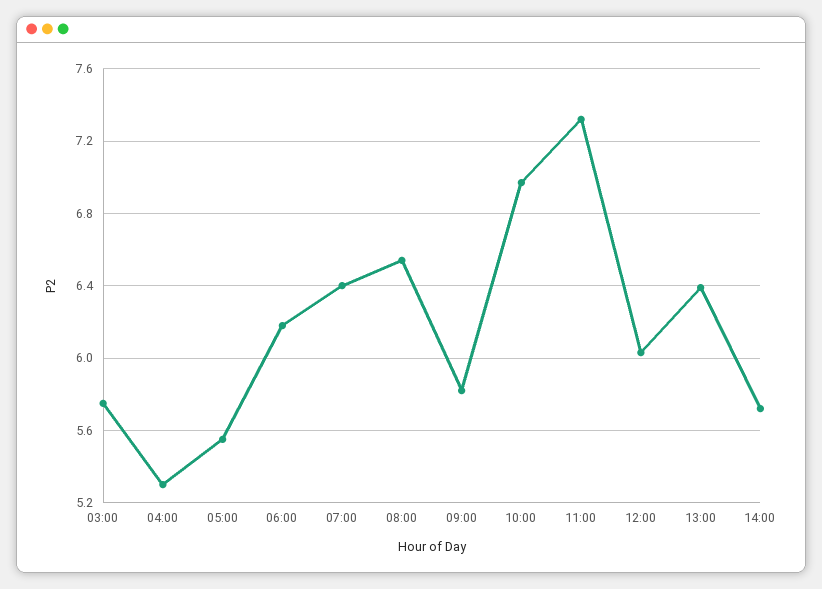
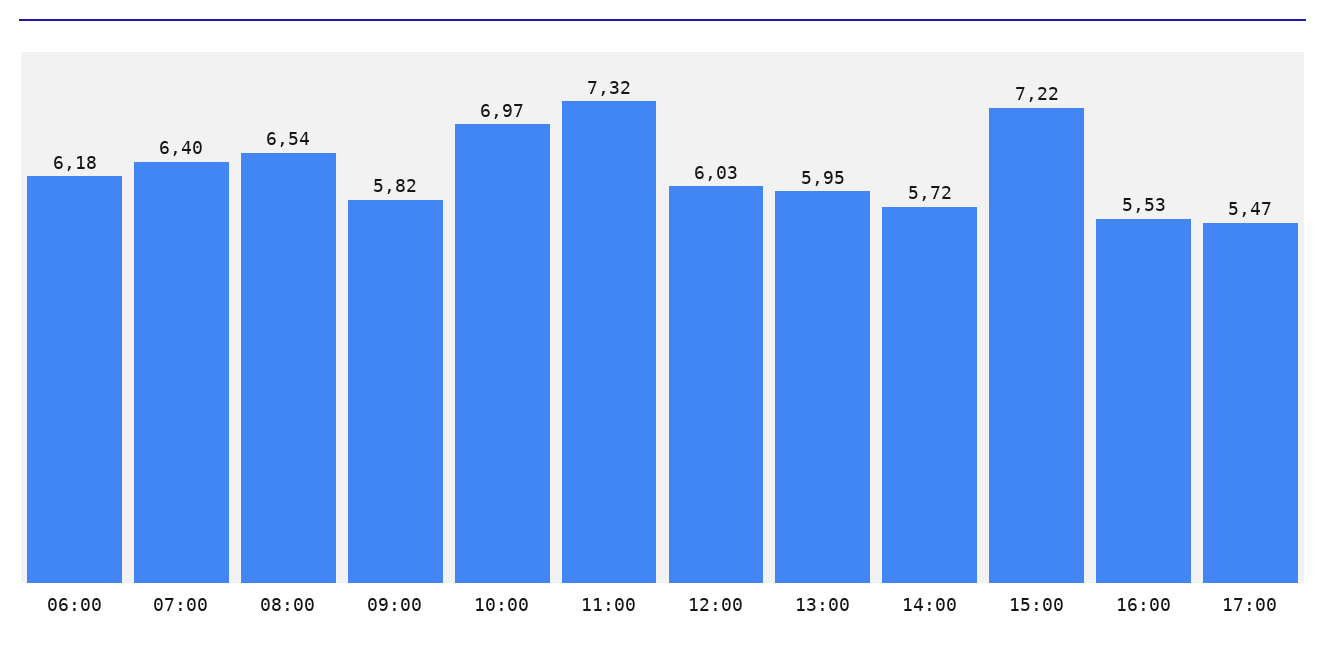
03:00: 5.75 -> none
04:00: 5.3 -> none
05:00: 5.55 -> none
13:00: 6.4 -> 5.95
15:00: none -> 7.22
16:00: none -> 5.53
17:00: none -> 5.47

